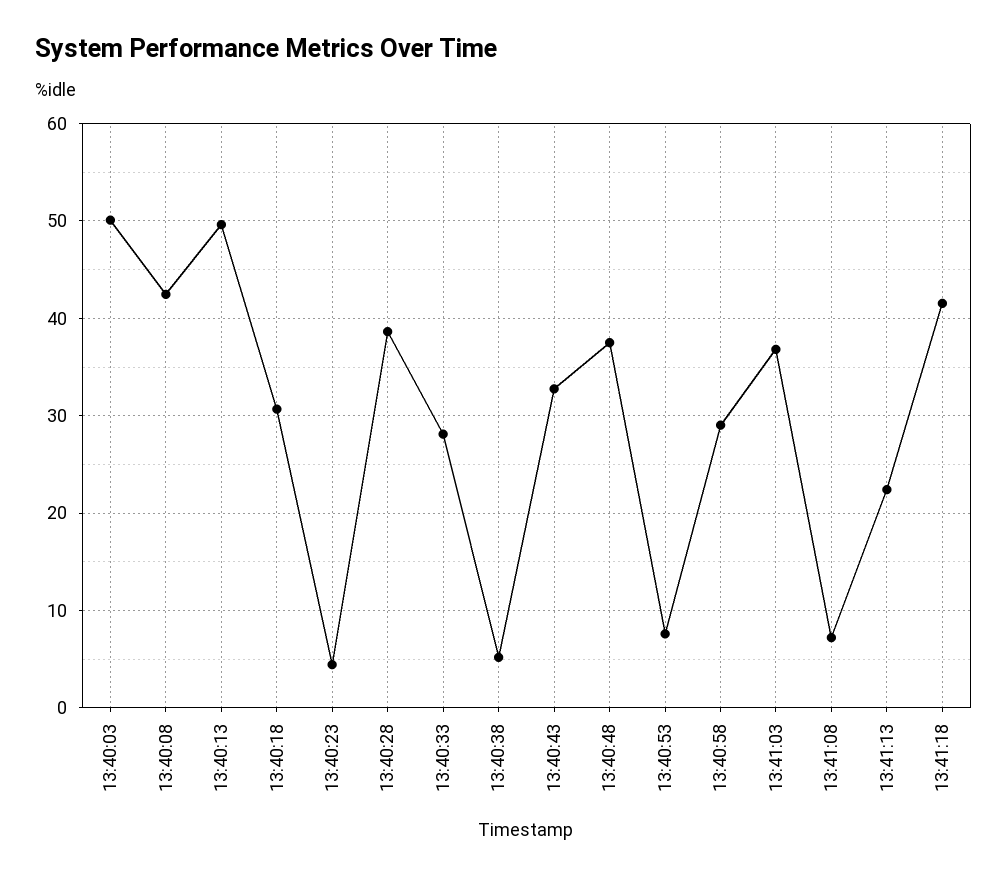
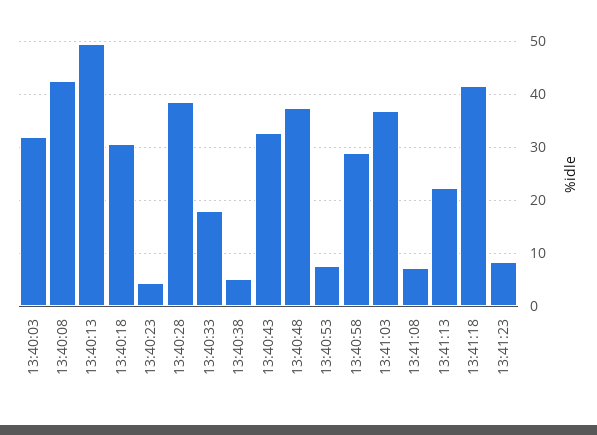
13:40:03: 50 -> 32
13:40:33: 28 -> 18
13:41:23: none -> 8

